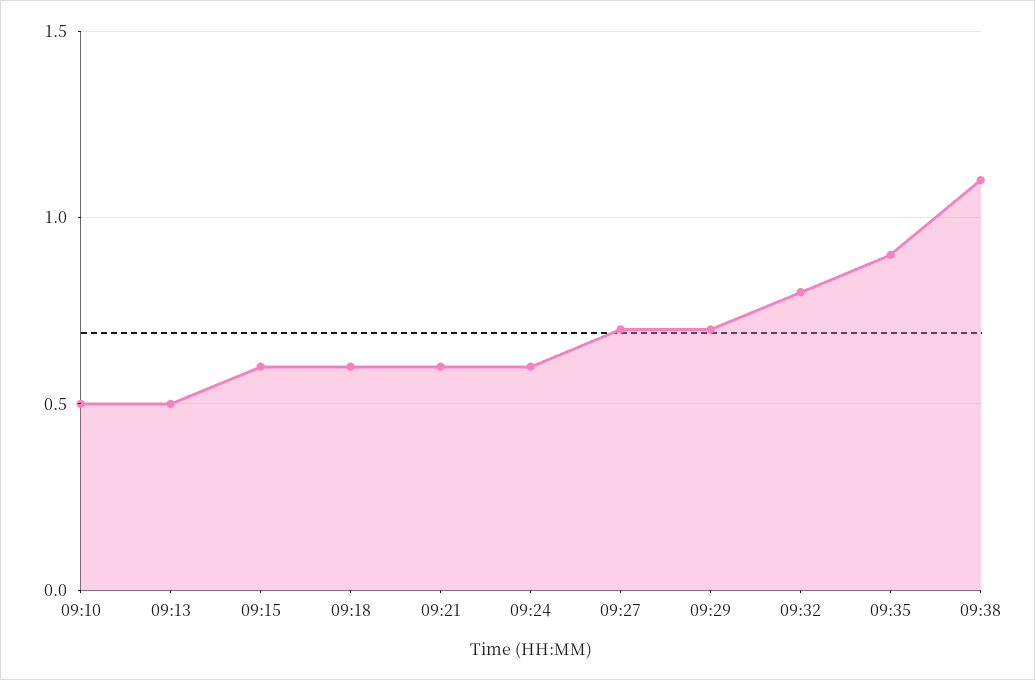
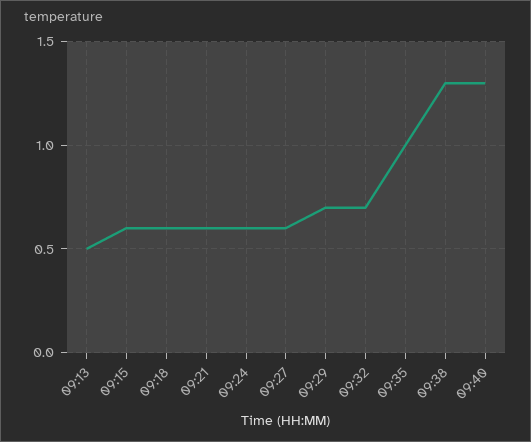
09:10: 0.5 -> none
09:27: 0.7 -> 0.6
09:32: 0.8 -> 0.7
09:35: 0.9 -> 1
09:38: 1.1 -> 1.3
09:40: none -> 1.3

